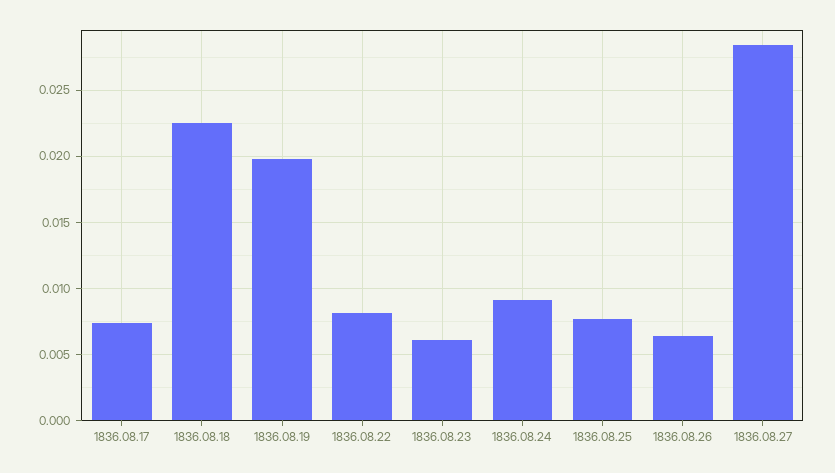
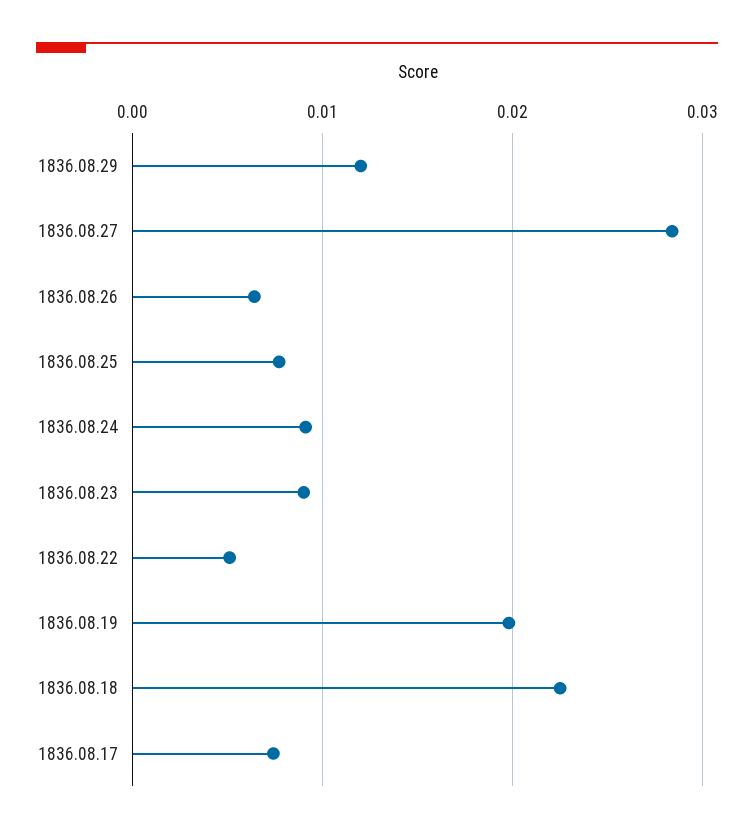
1836.08.22: 0.008 -> 0.005
1836.08.23: 0.006 -> 0.009
1836.08.29: none -> 0.012

